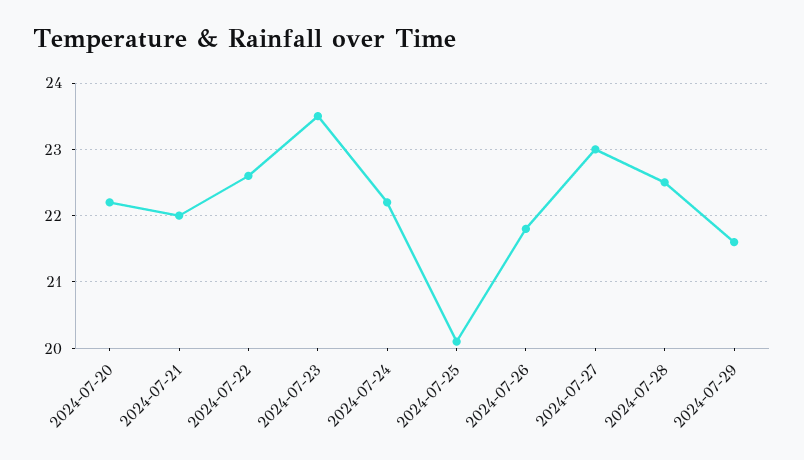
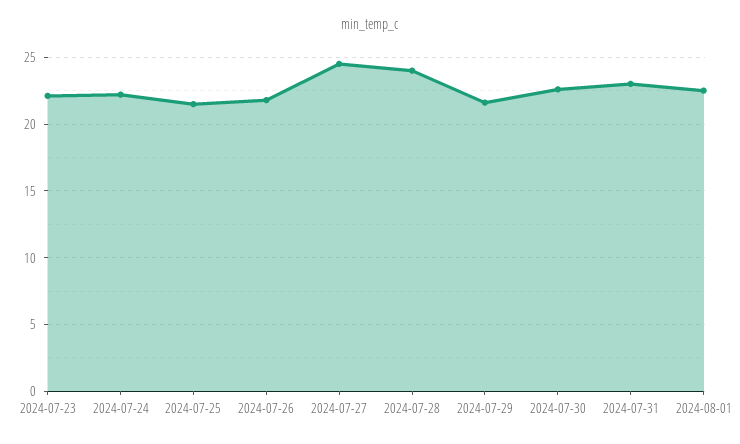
2024-07-20: 22.2 -> none
2024-07-21: 22 -> none
2024-07-22: 22.6 -> none
2024-07-23: 23.5 -> 22
2024-07-25: 20.1 -> 21.5
2024-07-27: 23 -> 24.5
2024-07-28: 22.5 -> 24
2024-07-30: none -> 22.5
2024-07-31: none -> 23
2024-08-01: none -> 22.5

